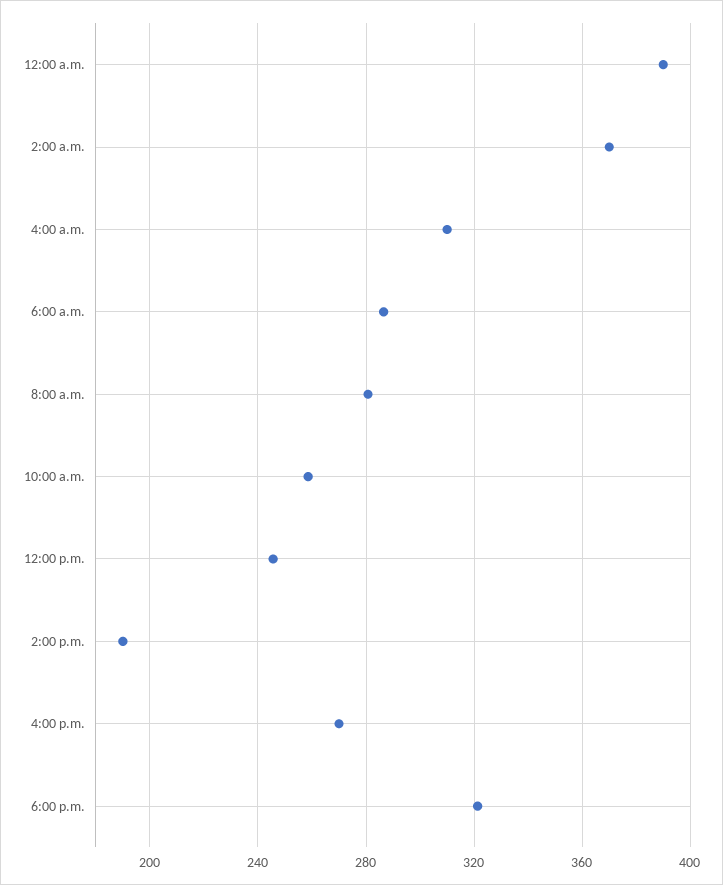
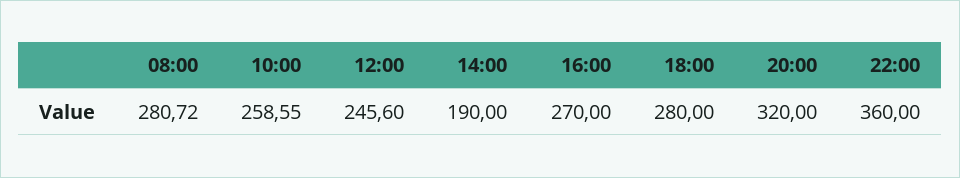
12:00 a.m.: 390 -> none
2:00 a.m.: 370 -> none
4:00 a.m.: 310 -> none
6:00 a.m.: 285 -> none
6:00 p.m.: 320 -> 280
20:00: none -> 320
22:00: none -> 360

